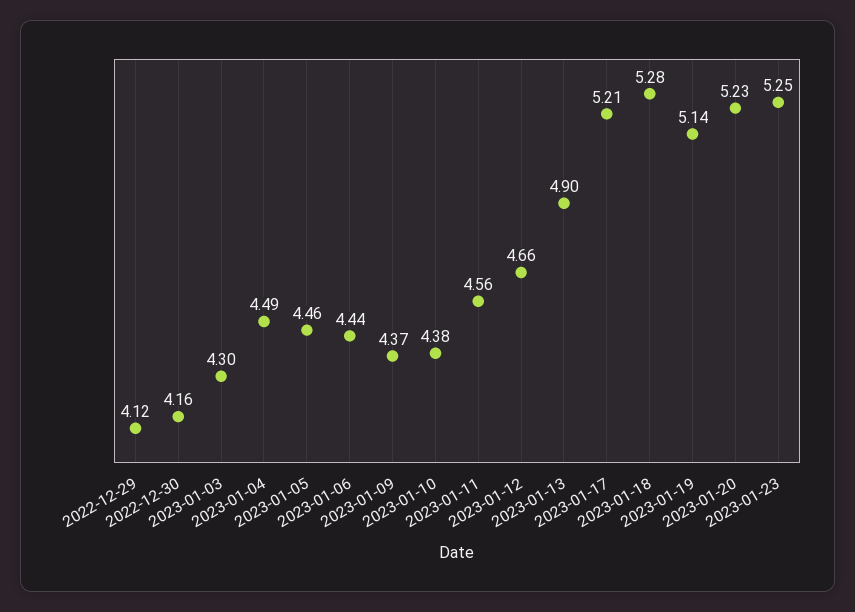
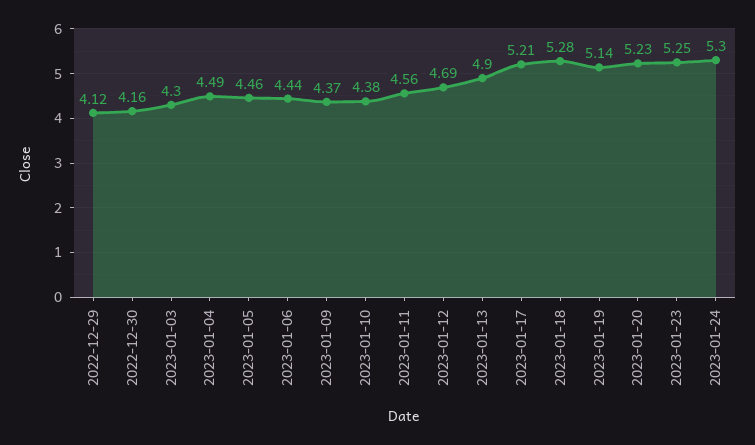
2023-01-12: 4.66 -> 4.69
2023-01-24: none -> 5.3

